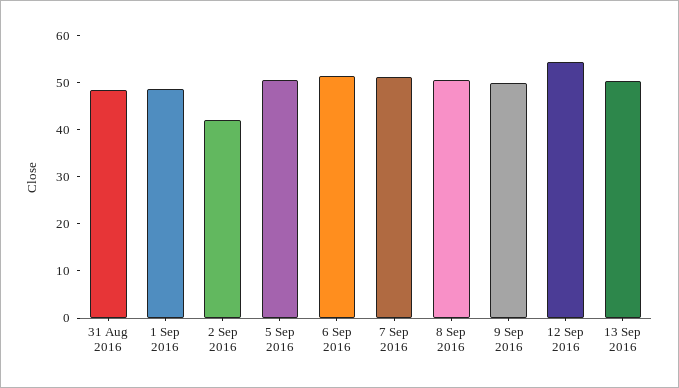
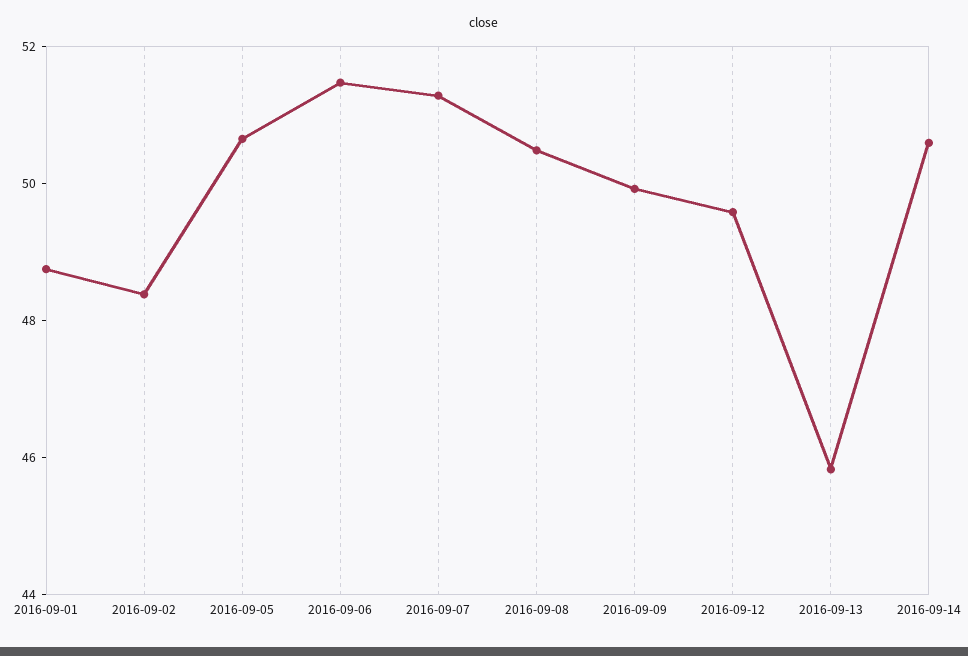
31 Aug 2016: 48 -> none
2 Sep 2016: 42 -> 48.5
12 Sep 2016: 54 -> 49.5
13 Sep 2016: 50 -> 46
2016-09-14: none -> 50.5

